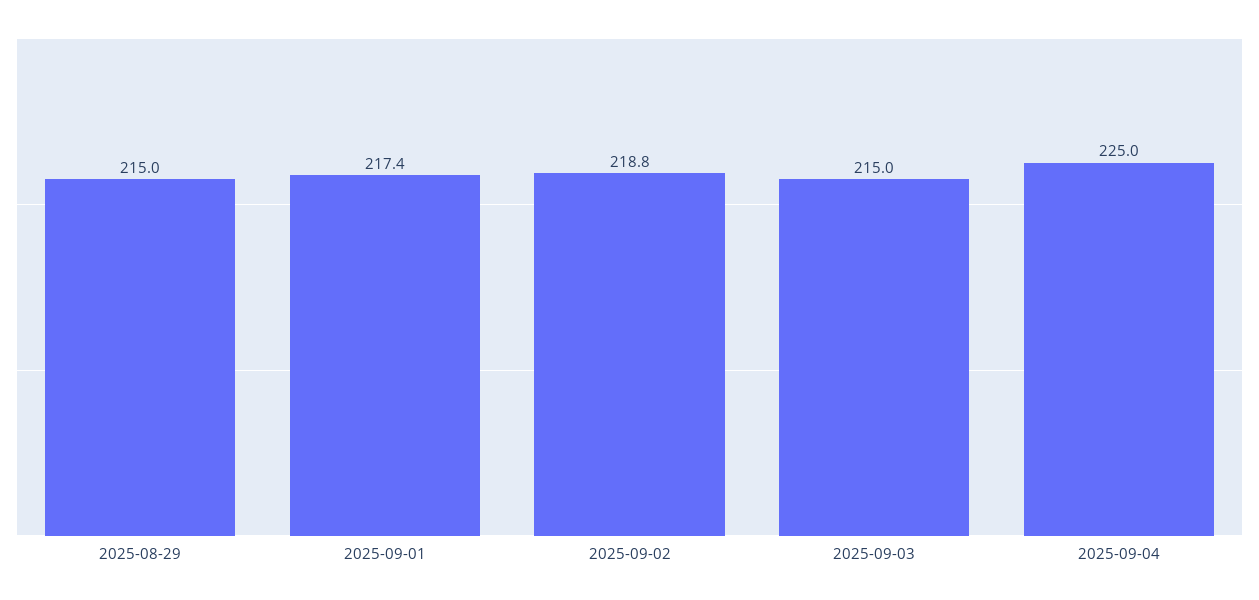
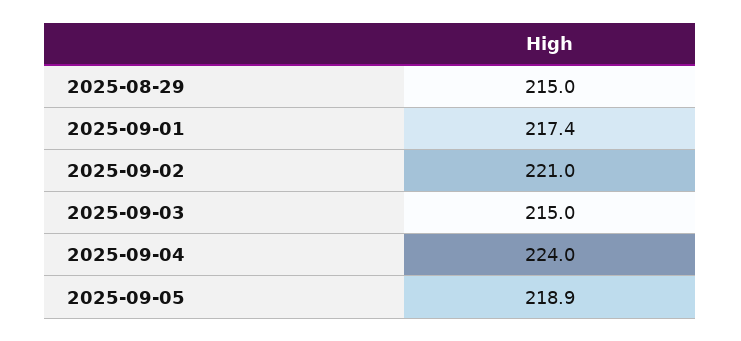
2025-09-02: 218.8 -> 221
2025-09-04: 225 -> 224
2025-09-05: none -> 218.9

